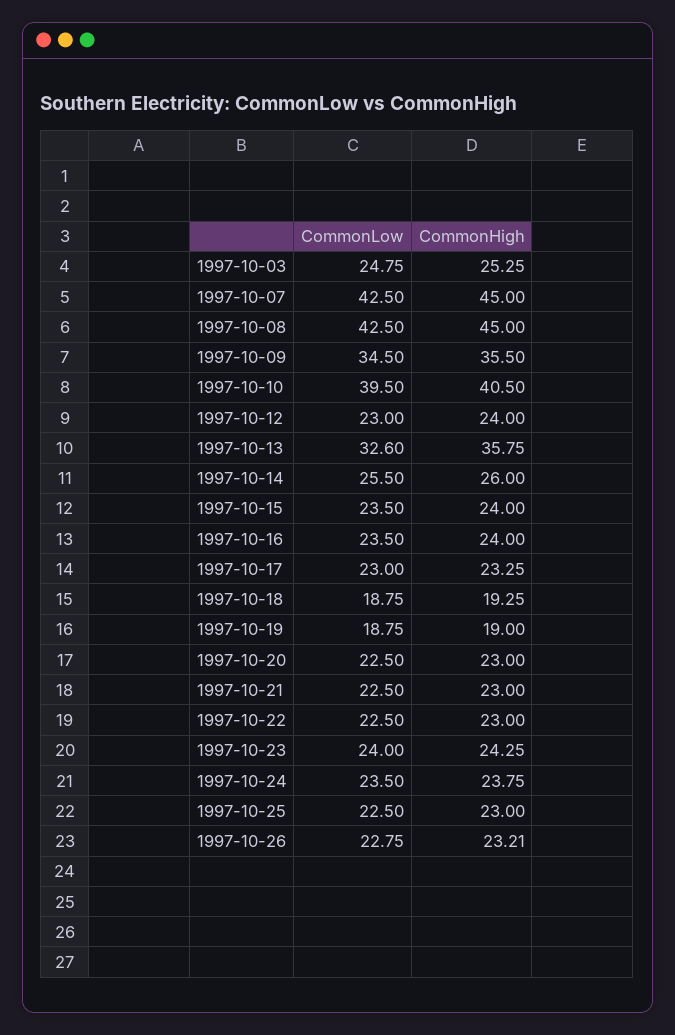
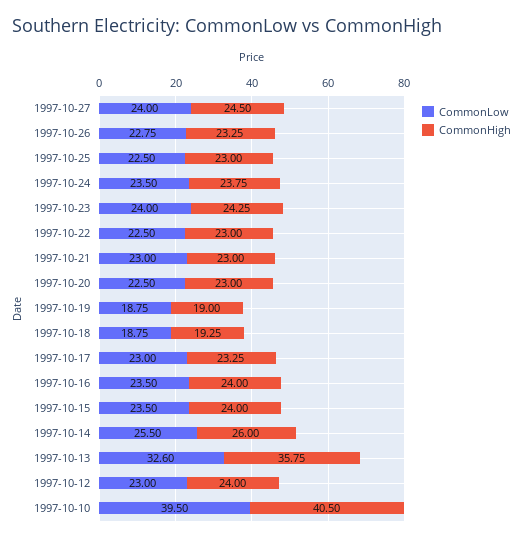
CommonLow, 1997-10-03: 24.75 -> none
CommonHigh, 1997-10-03: 25.25 -> none
CommonLow, 1997-10-07: 42.5 -> none
CommonHigh, 1997-10-07: 45 -> none
CommonLow, 1997-10-08: 42.5 -> none
CommonHigh, 1997-10-08: 45 -> none
CommonLow, 1997-10-09: 34.5 -> none
CommonHigh, 1997-10-09: 35.5 -> none
CommonLow, 1997-10-21: 22.5 -> 23
CommonHigh, 1997-10-26: 23.21 -> 23.25
CommonLow, 1997-10-27: none -> 24
CommonHigh, 1997-10-27: none -> 24.5

